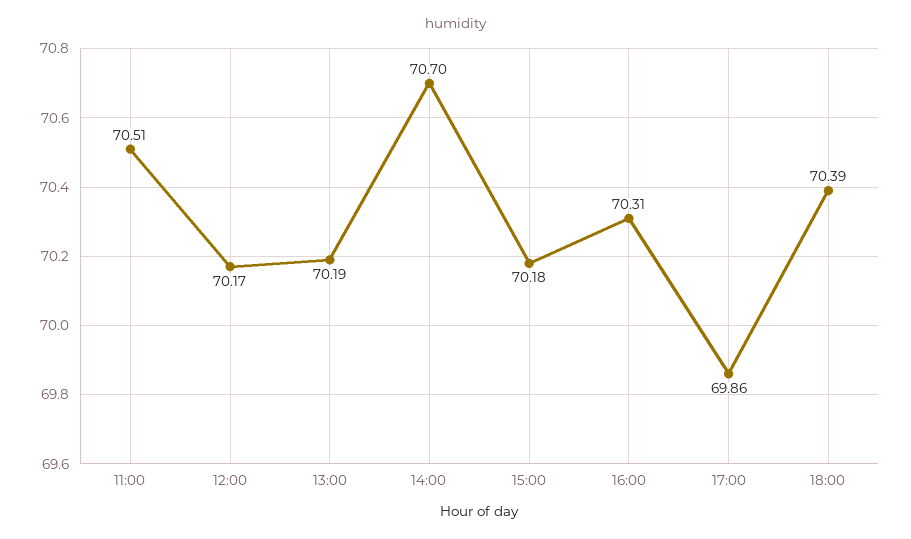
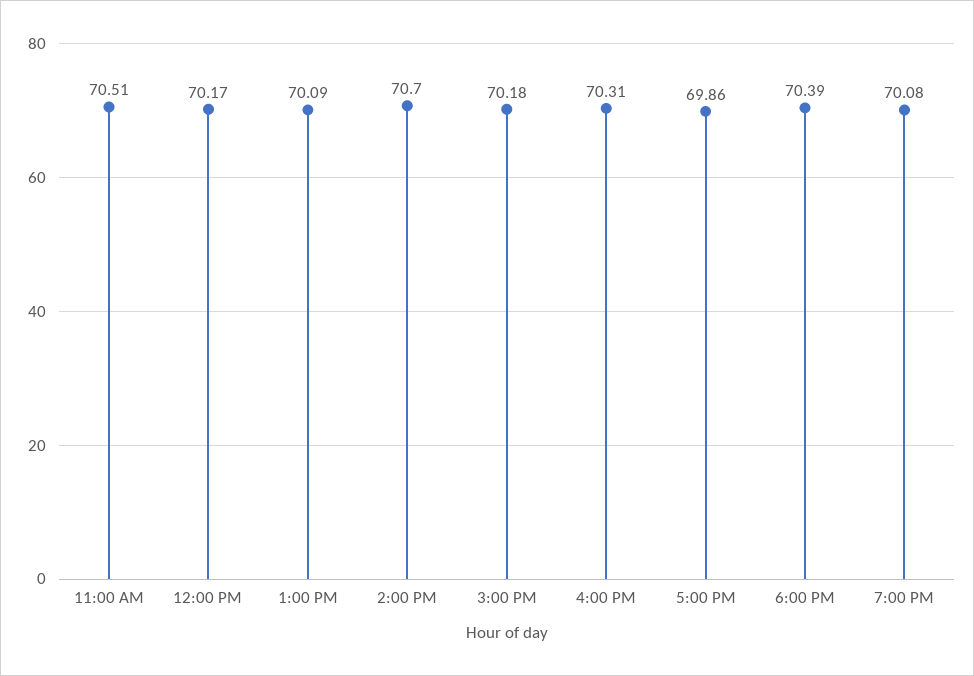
13:00: 70.19 -> 70.09
7:00 PM: none -> 70.08

